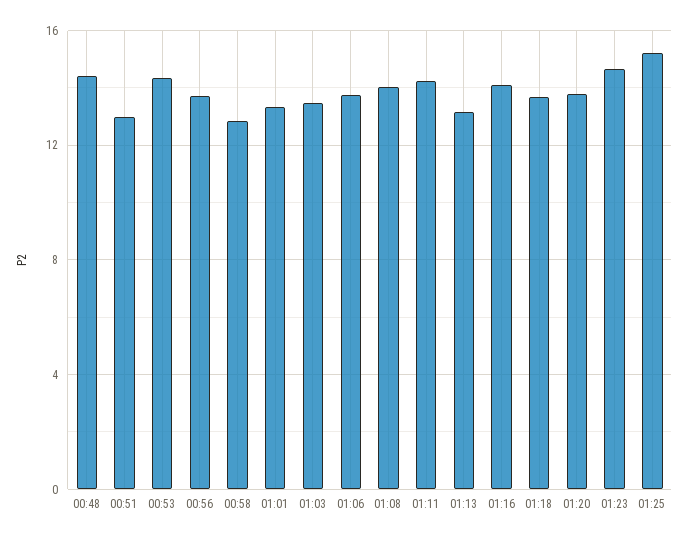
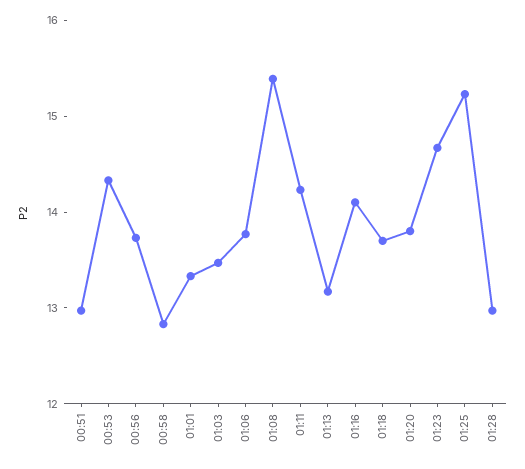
00:48: 14.5 -> none
01:08: 14 -> 15.4
01:28: none -> 13

